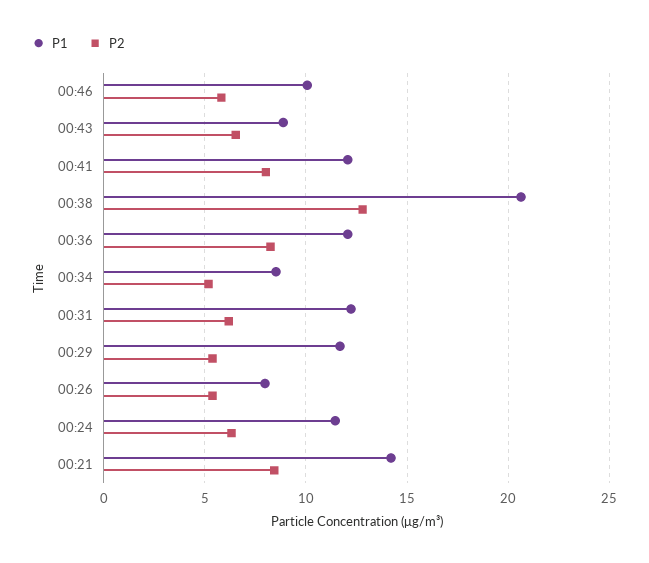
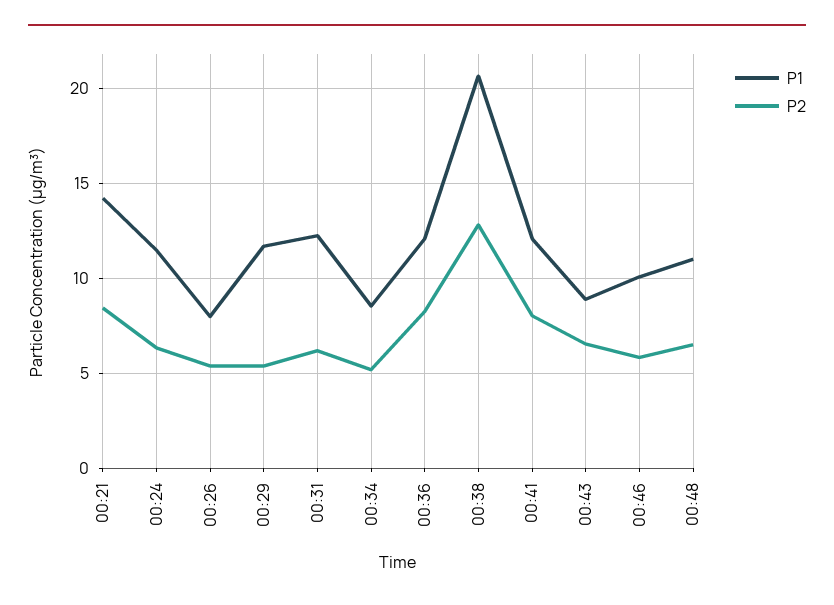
P1, 00:48: none -> 11
P2, 00:48: none -> 6.5

